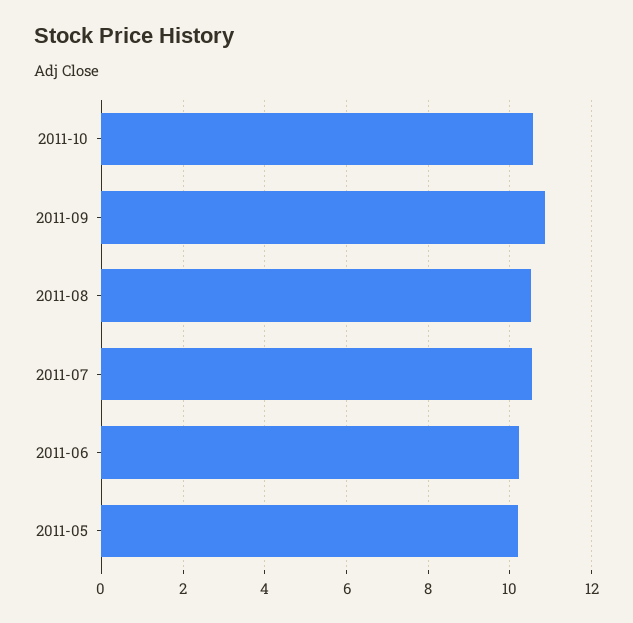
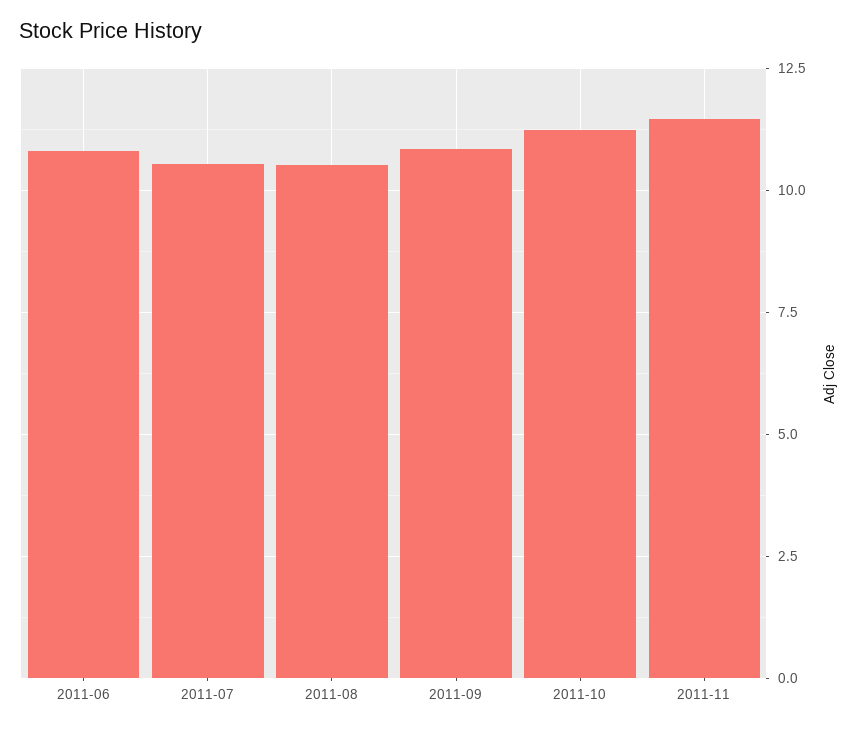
2011-10: 10.6 -> 11.25
2011-06: 10.2 -> 10.75
2011-05: 10.2 -> none
2011-11: none -> 11.5

